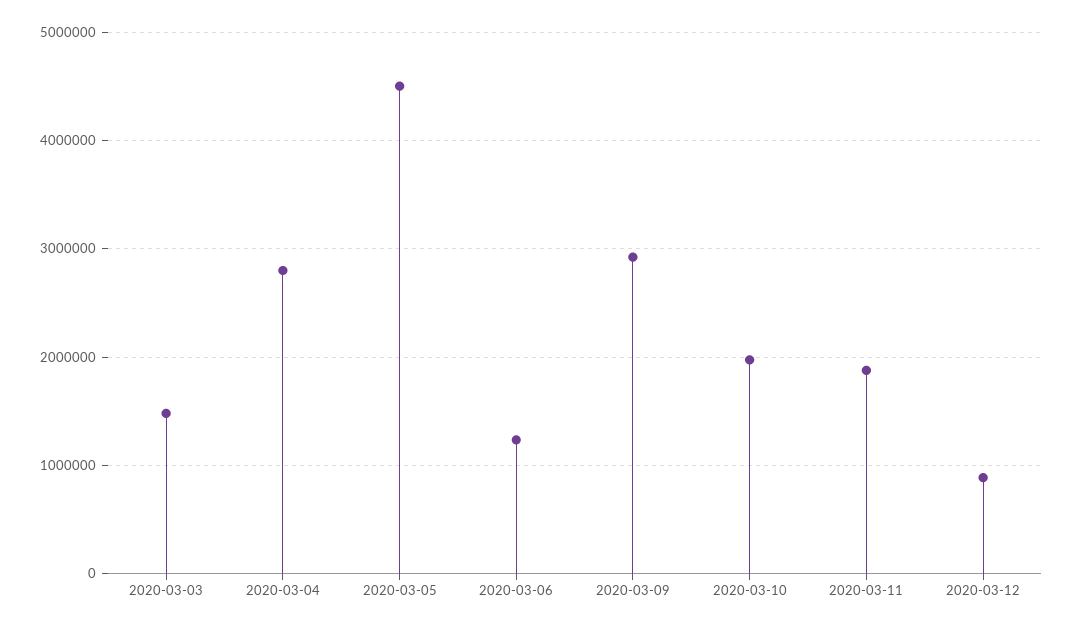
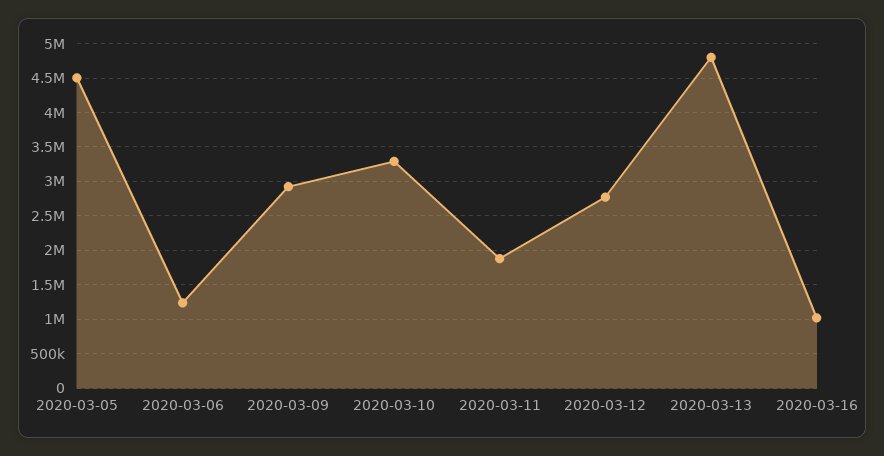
2020-03-03: 1500000 -> none
2020-03-04: 2800000 -> none
2020-03-10: 2000000 -> 3300000
2020-03-12: 900000 -> 2800000
2020-03-13: none -> 4800000
2020-03-16: none -> 1000000

